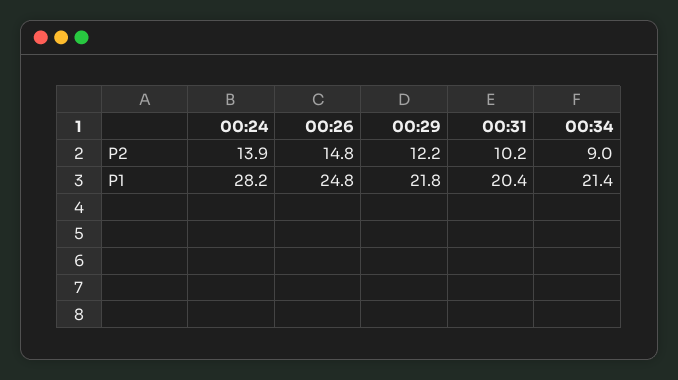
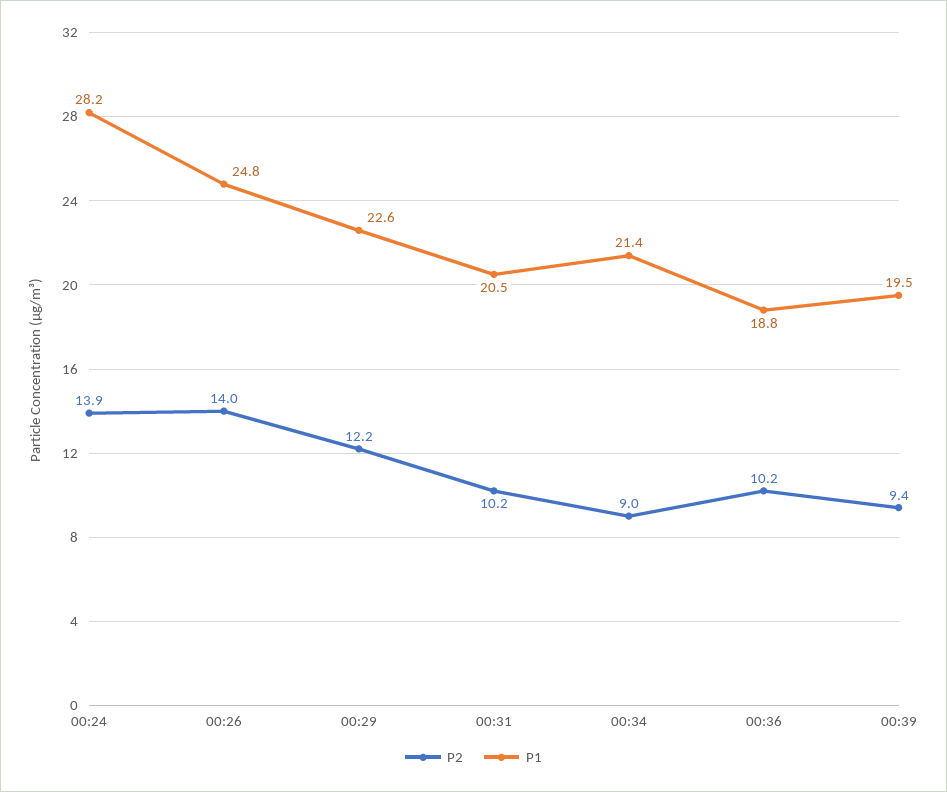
P2, 00:26: 14.8 -> 14
P1, 00:29: 21.8 -> 22.6
P1, 00:31: 20.4 -> 20.5
P2, 00:36: none -> 10.2
P1, 00:36: none -> 18.8
P2, 00:39: none -> 9.4
P1, 00:39: none -> 19.5

